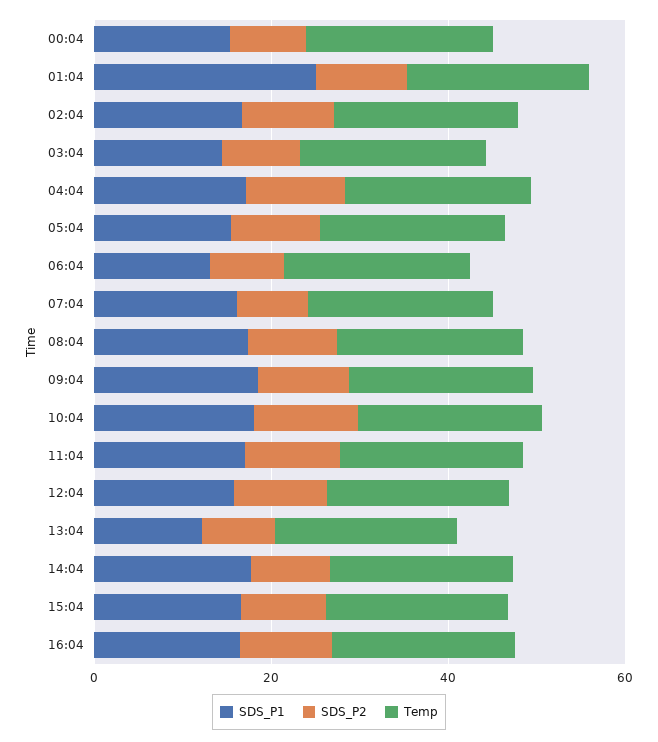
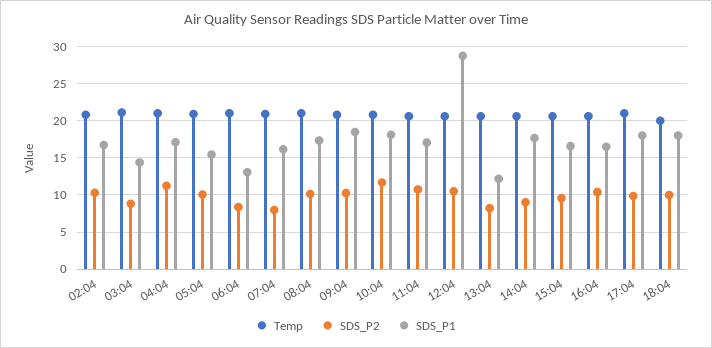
SDS_P1, 00:04: 15 -> none
SDS_P2, 00:04: 10 -> none
Temp, 00:04: 20 -> none
SDS_P1, 01:04: 25 -> none
SDS_P2, 01:04: 10 -> none
Temp, 01:04: 20 -> none
SDS_P1, 12:04: 15 -> 29
Temp, 17:04: none -> 21
SDS_P2, 17:04: none -> 10
SDS_P1, 17:04: none -> 18
Temp, 18:04: none -> 20
SDS_P2, 18:04: none -> 10
SDS_P1, 18:04: none -> 18

